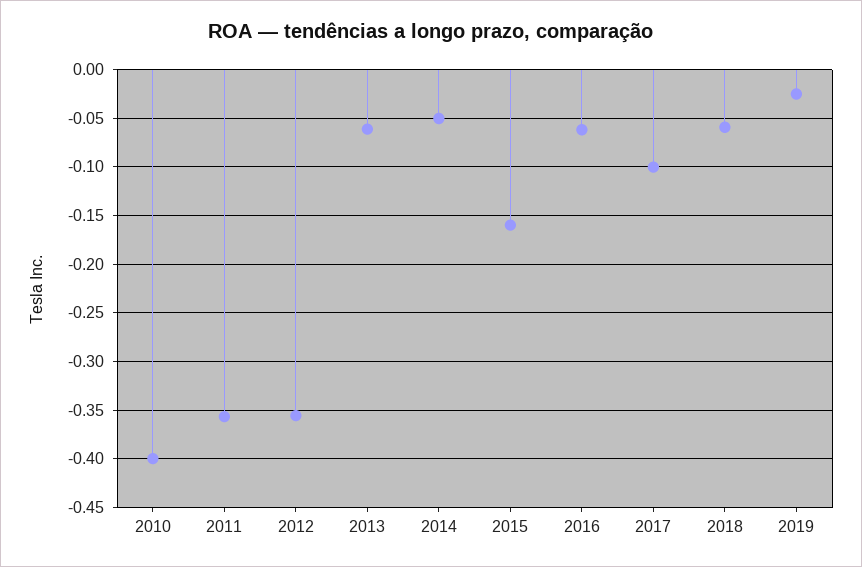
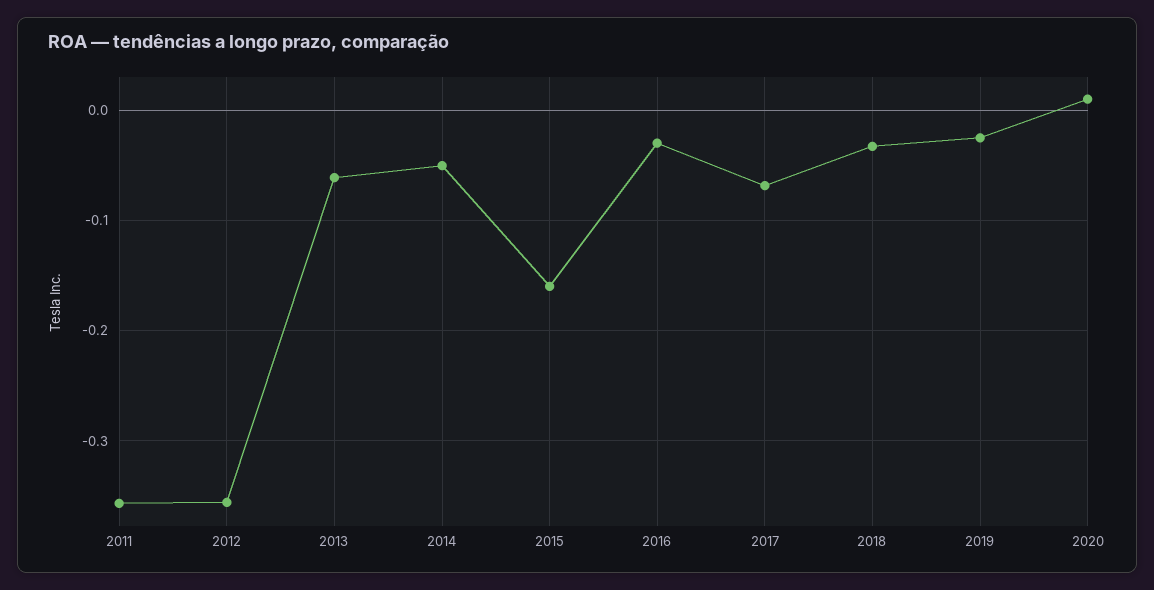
2010: -0.4 -> none
2016: -0.06 -> -0.03
2017: -0.1 -> -0.07
2018: -0.06 -> -0.03
2020: none -> 0.01

